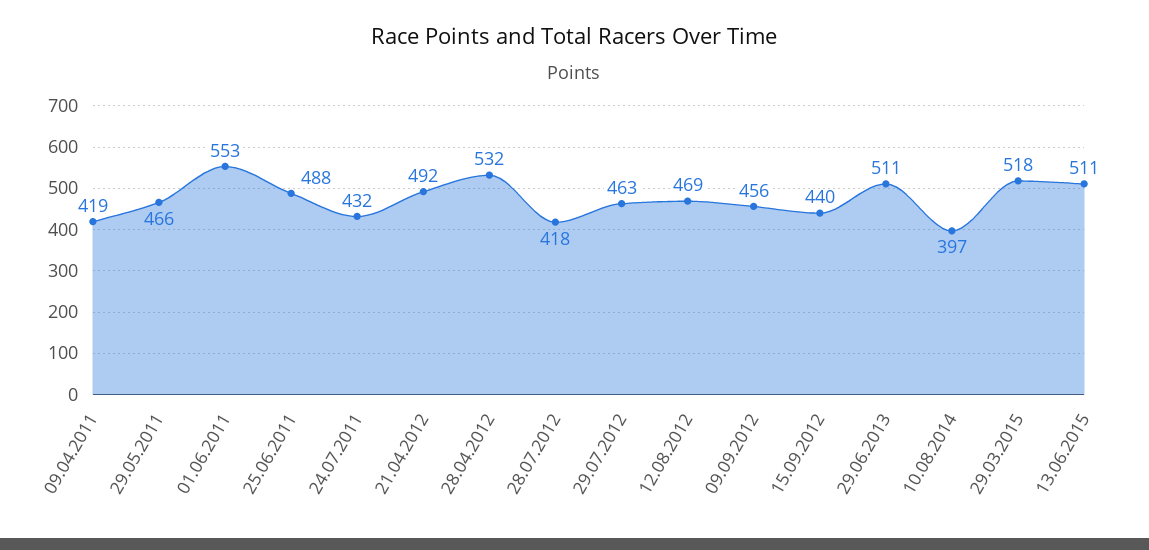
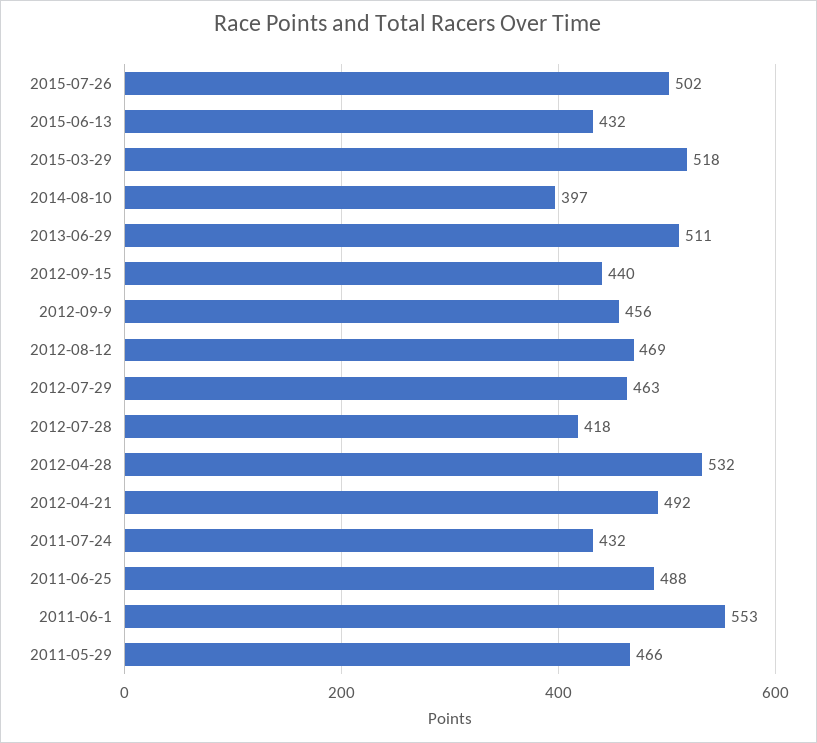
09.04.2011: 419 -> none
13.06.2015: 511 -> 432
2015-07-26: none -> 502

